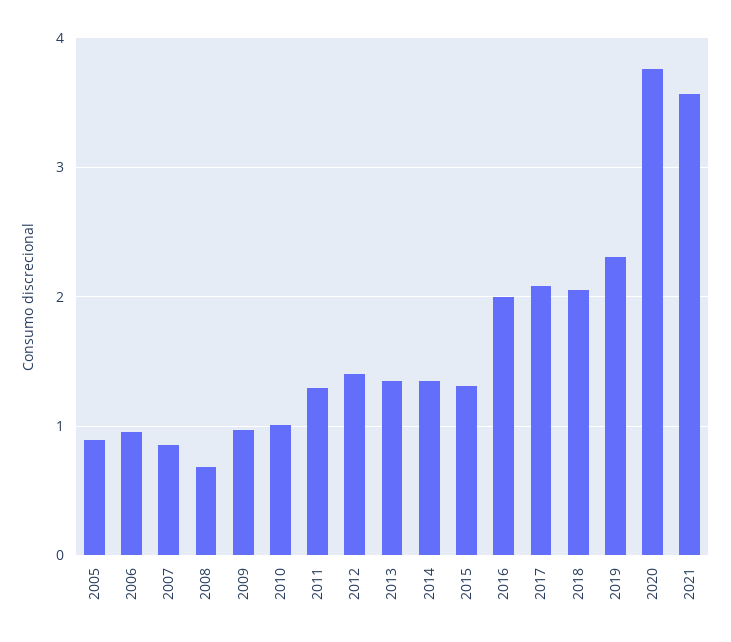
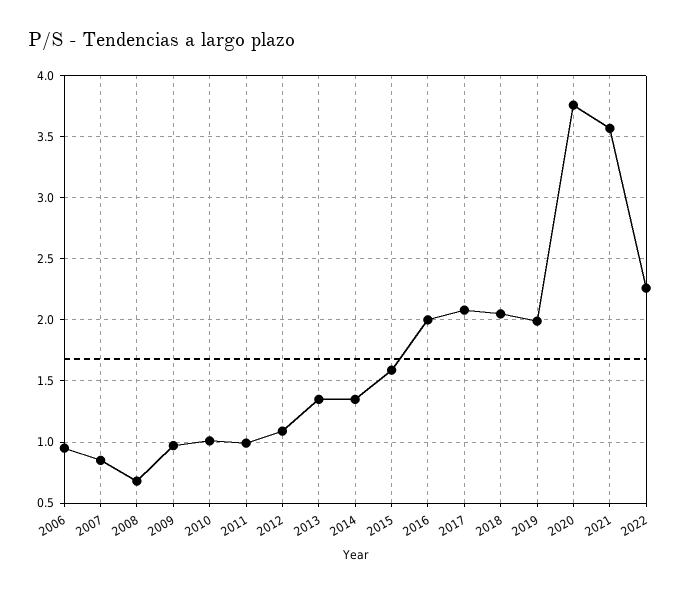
2005: 0.9 -> none
2011: 1.3 -> 1
2012: 1.4 -> 1.1
2015: 1.3 -> 1.6
2019: 2.3 -> 2
2022: none -> 2.25

